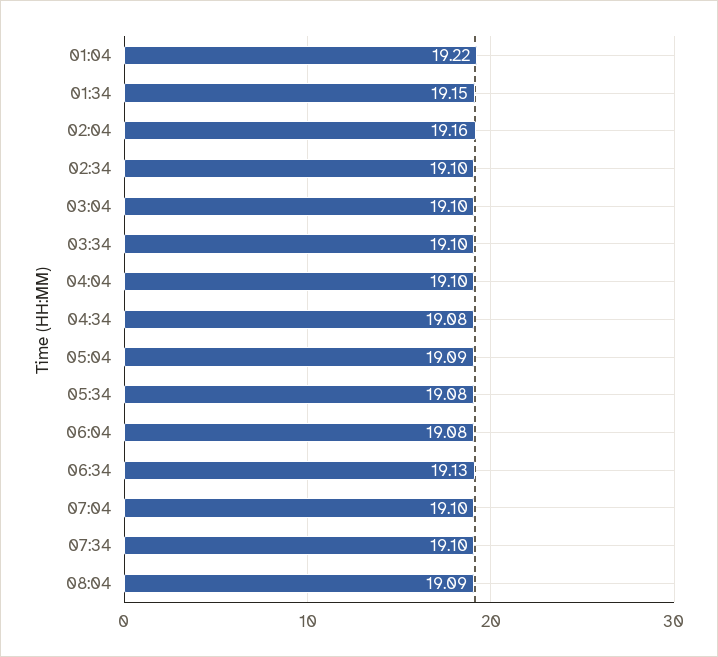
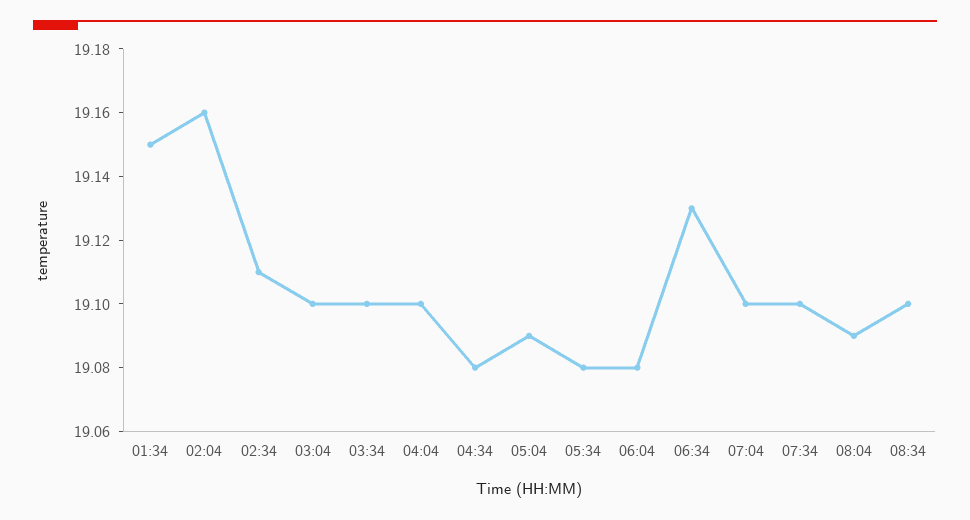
01:04: 19.22 -> none
02:34: 19.1 -> 19.11
08:34: none -> 19.1

